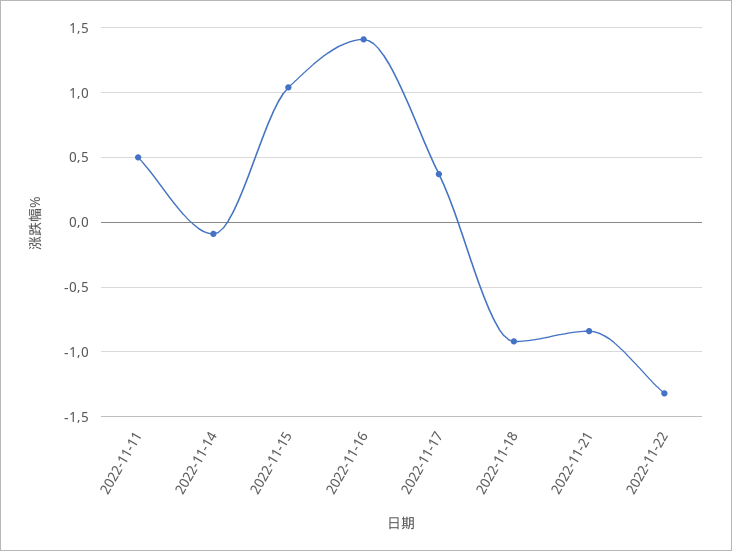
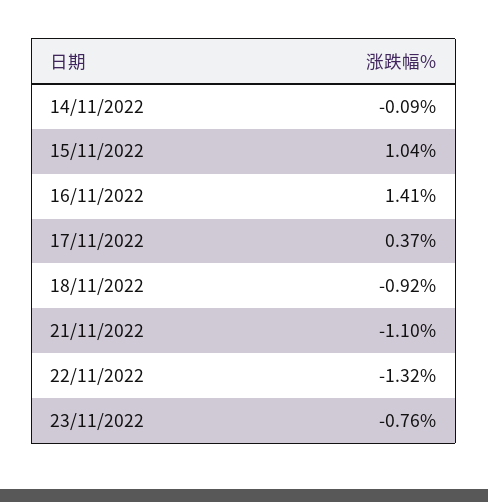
2022-11-11: 0.5 -> none
2022-11-21: -0.85 -> -1.1
23/11/2022: none -> -0.76

